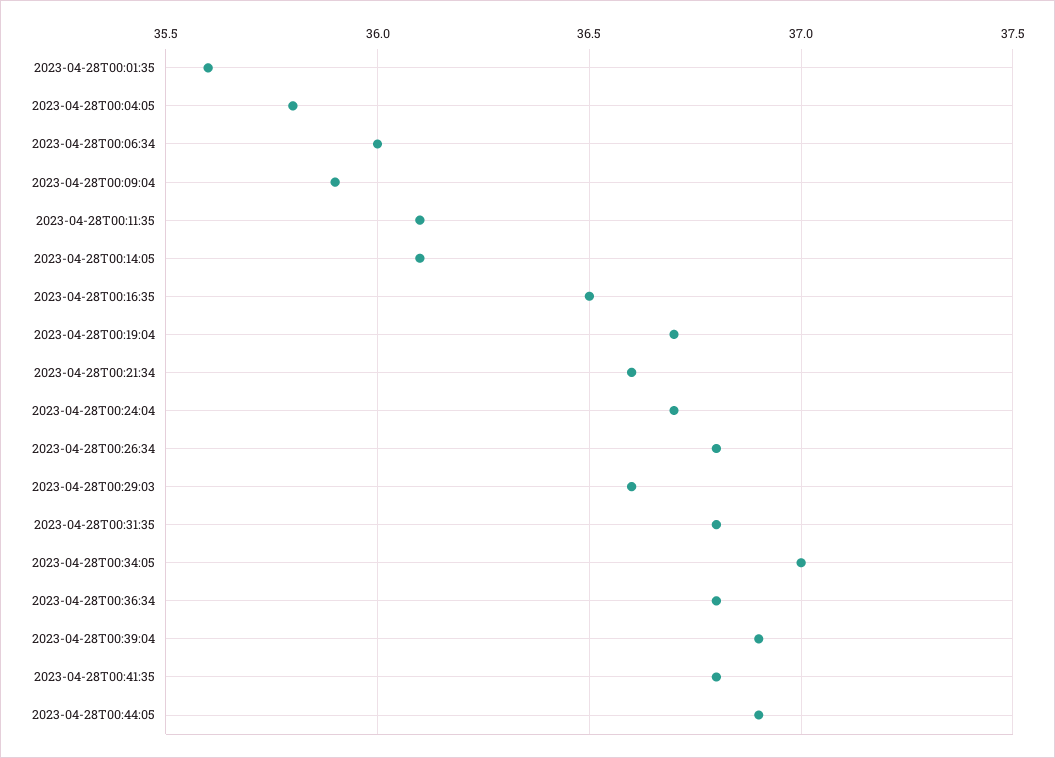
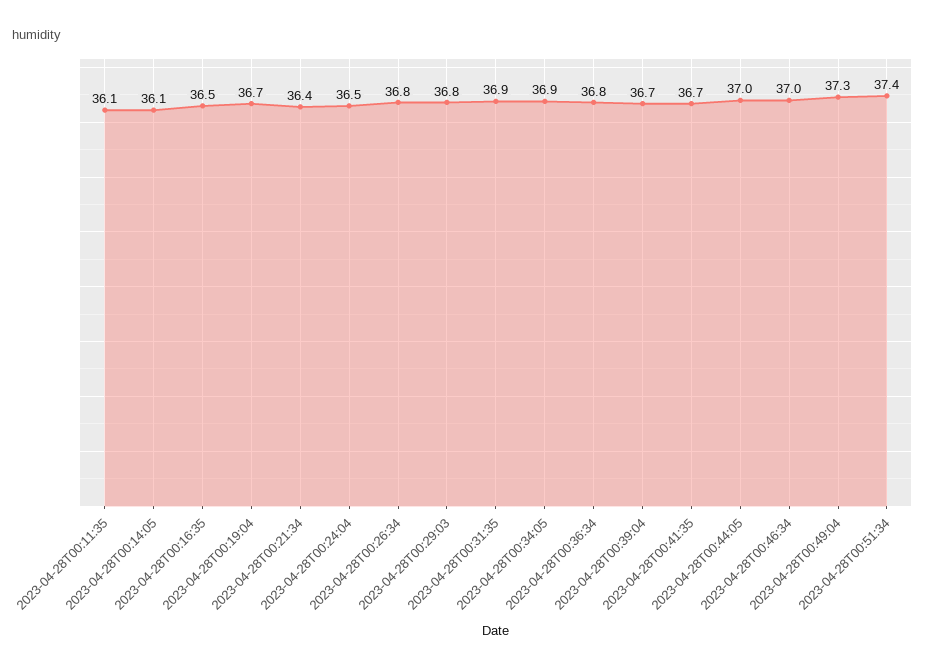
2023-04-28T00:01:35: 35.6 -> none
2023-04-28T00:04:05: 35.8 -> none
2023-04-28T00:06:34: 36 -> none
2023-04-28T00:09:04: 35.9 -> none
2023-04-28T00:21:34: 36.6 -> 36.4
2023-04-28T00:24:04: 36.7 -> 36.5
2023-04-28T00:29:03: 36.6 -> 36.8
2023-04-28T00:31:35: 36.8 -> 36.9
2023-04-28T00:34:05: 37 -> 36.9
2023-04-28T00:39:04: 36.9 -> 36.7
2023-04-28T00:41:35: 36.8 -> 36.7
2023-04-28T00:44:05: 36.9 -> 37
2023-04-28T00:46:34: none -> 37
2023-04-28T00:49:04: none -> 37.3
2023-04-28T00:51:34: none -> 37.4

